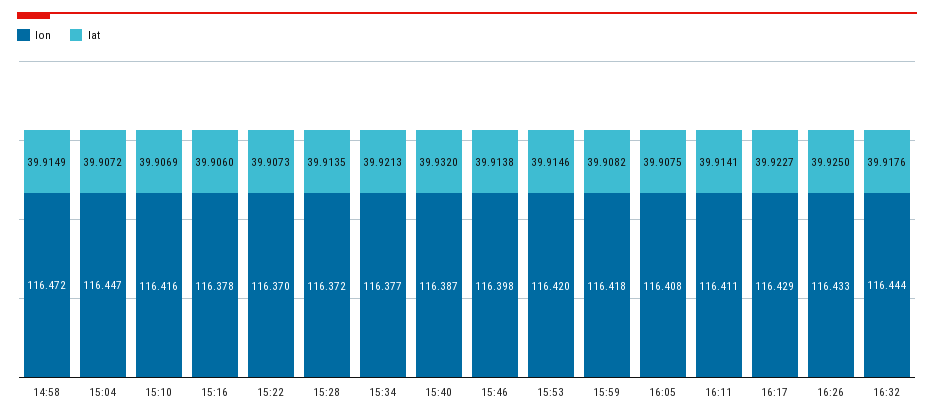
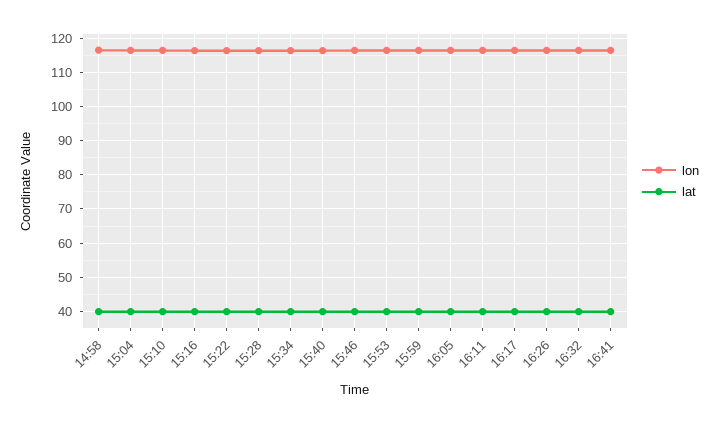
lon, 16:41: none -> 116
lat, 16:41: none -> 40

